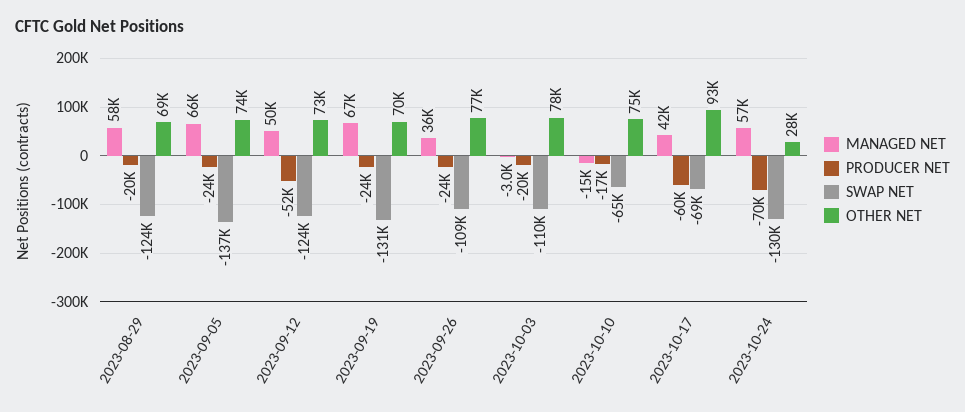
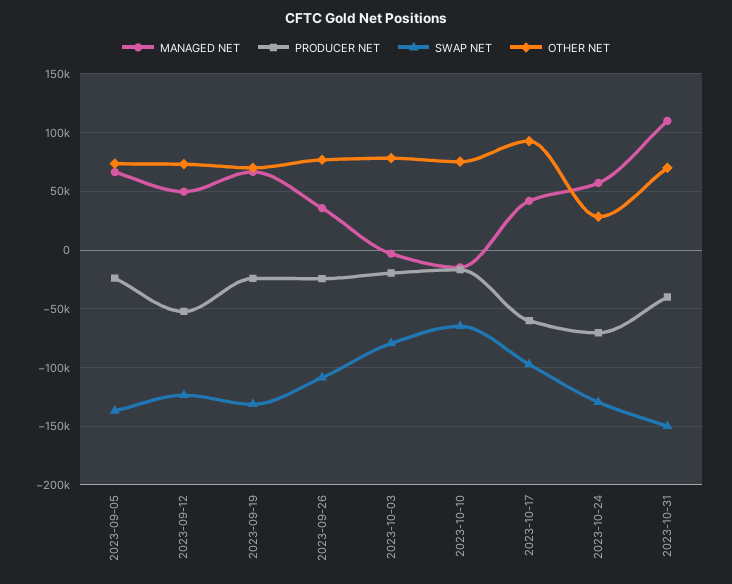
MANAGED NET, 2023-08-29: 58000 -> none
PRODUCER NET, 2023-08-29: -20000 -> none
SWAP NET, 2023-08-29: -124000 -> none
OTHER NET, 2023-08-29: 69000 -> none
SWAP NET, 2023-10-03: -110000 -> -80000
SWAP NET, 2023-10-17: -69000 -> -100000
MANAGED NET, 2023-10-31: none -> 110000
PRODUCER NET, 2023-10-31: none -> -40000
SWAP NET, 2023-10-31: none -> -150000
OTHER NET, 2023-10-31: none -> 70000

